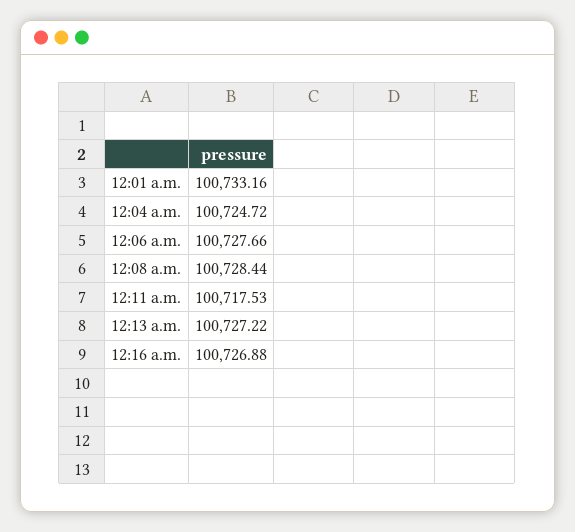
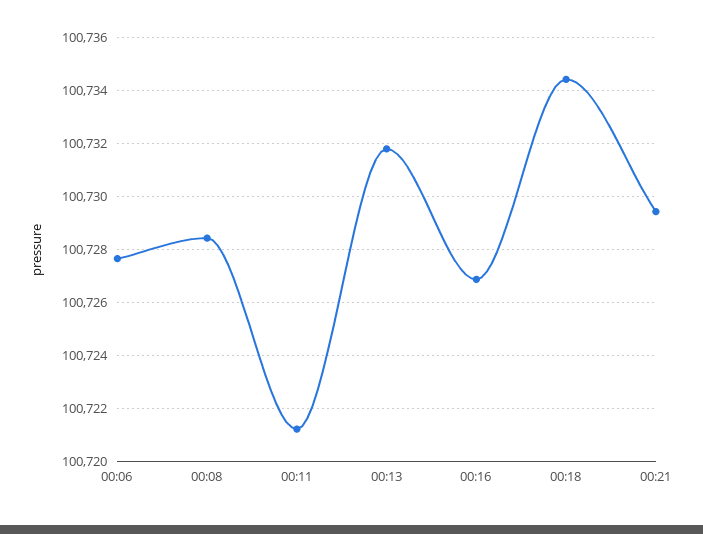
12:01 a.m.: 100733.16 -> none
12:04 a.m.: 100724.72 -> none
12:11 a.m.: 100717.53 -> 100721.25
12:13 a.m.: 100727.22 -> 100731.75
00:18: none -> 100734.5
00:21: none -> 100729.5

